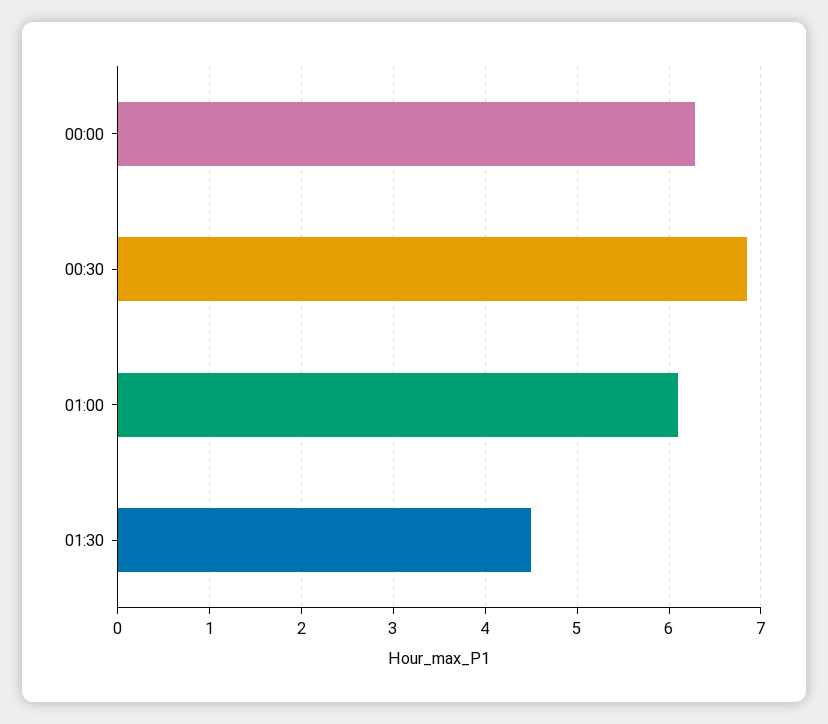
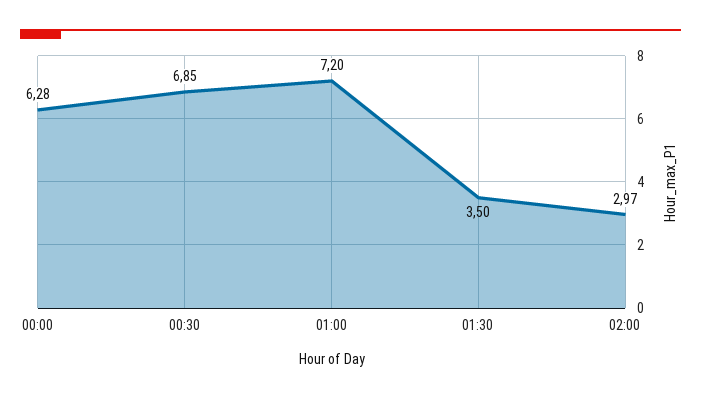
01:00: 6.1 -> 7.2
01:30: 4.5 -> 3.5
02:00: none -> 2.97

